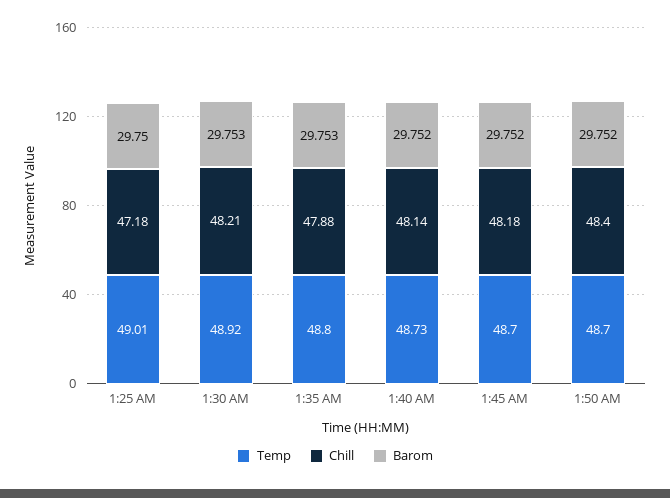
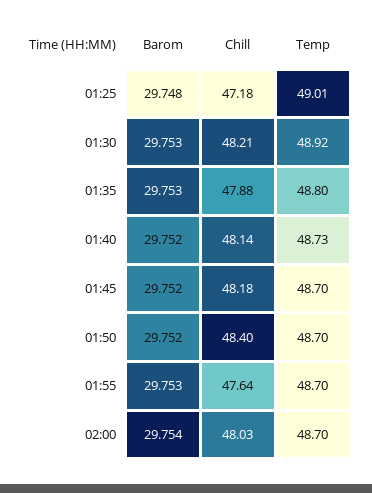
Barom, 1:25 AM: 29.75 -> 29.748
Barom, 01:55: none -> 29.753
Chill, 01:55: none -> 47.64
Temp, 01:55: none -> 48.7
Barom, 02:00: none -> 29.754
Chill, 02:00: none -> 48.03
Temp, 02:00: none -> 48.7

